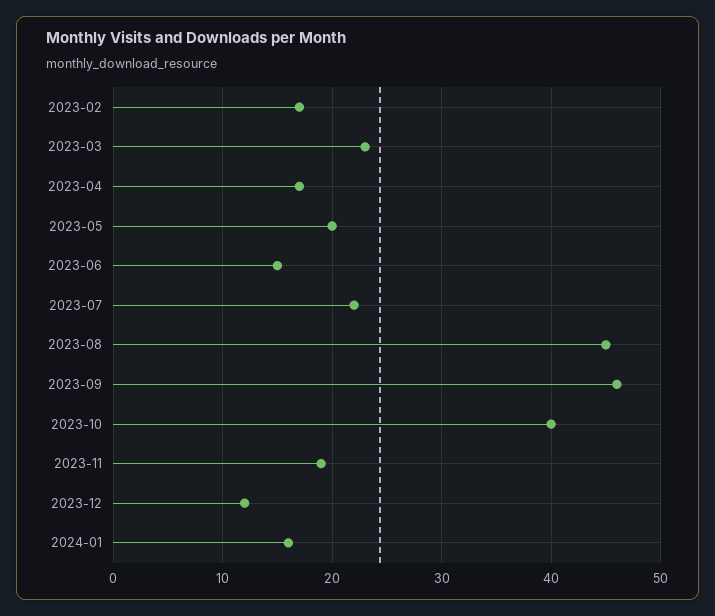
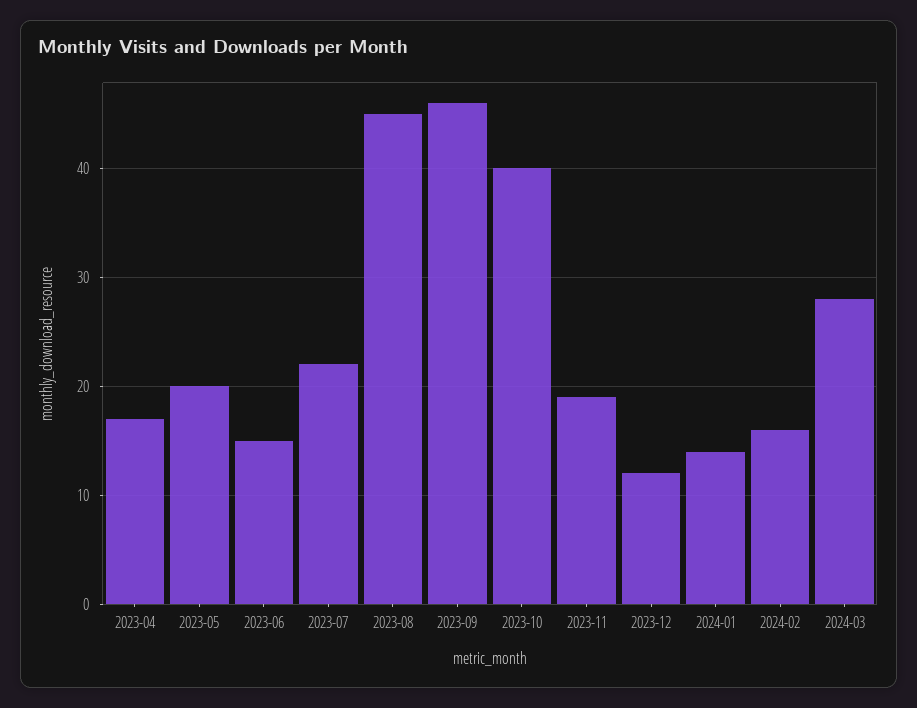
2023-02: 17 -> none
2023-03: 23 -> none
2024-01: 16 -> 14
2024-02: none -> 16
2024-03: none -> 28

